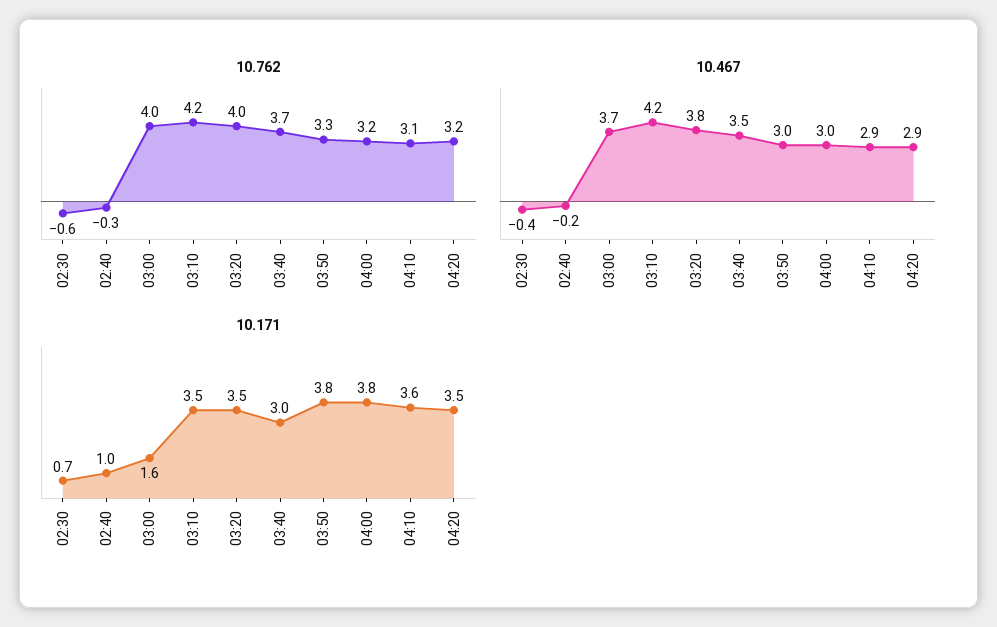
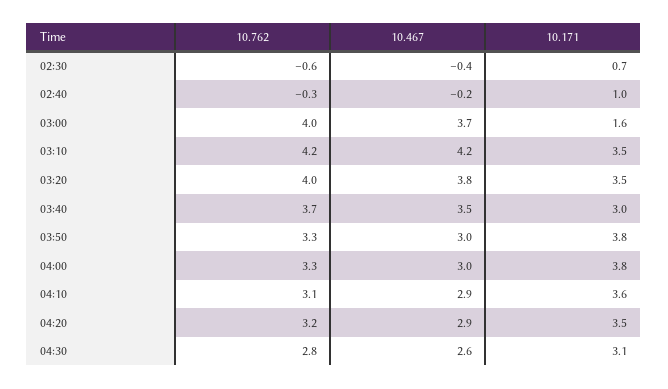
10.762, 04:00: 3.2 -> 3.3
10.762, 04:30: none -> 2.8
10.467, 04:30: none -> 2.6
10.171, 04:30: none -> 3.1

